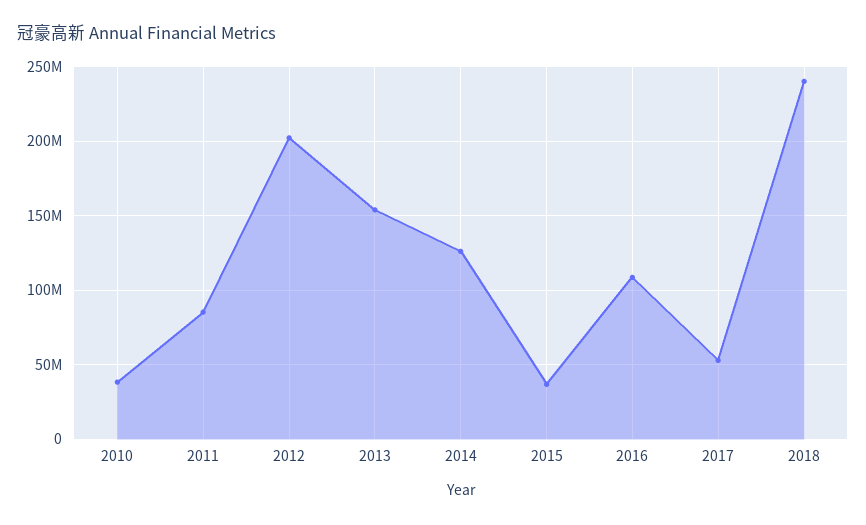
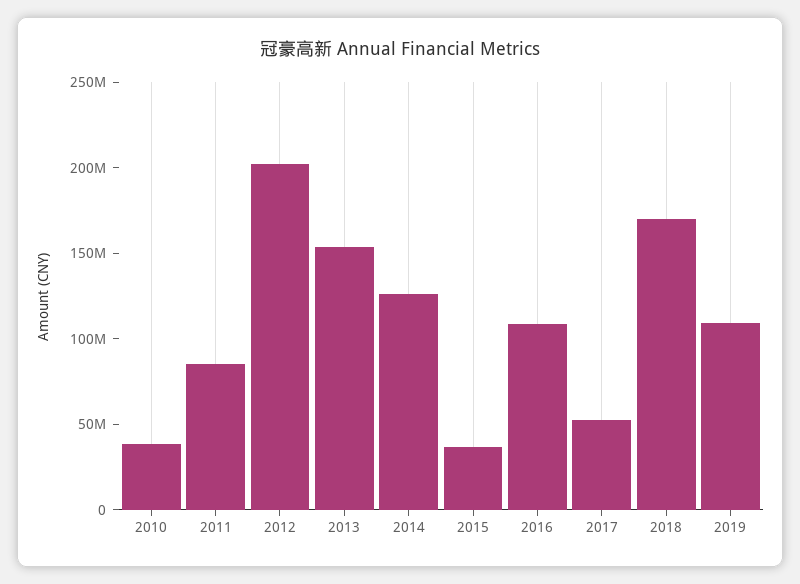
2018: 240000000 -> 170000000
2019: none -> 110000000

